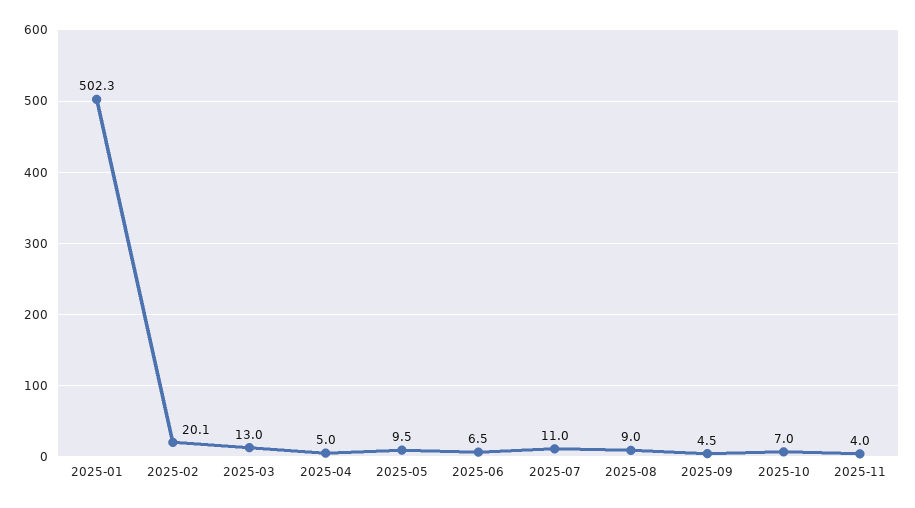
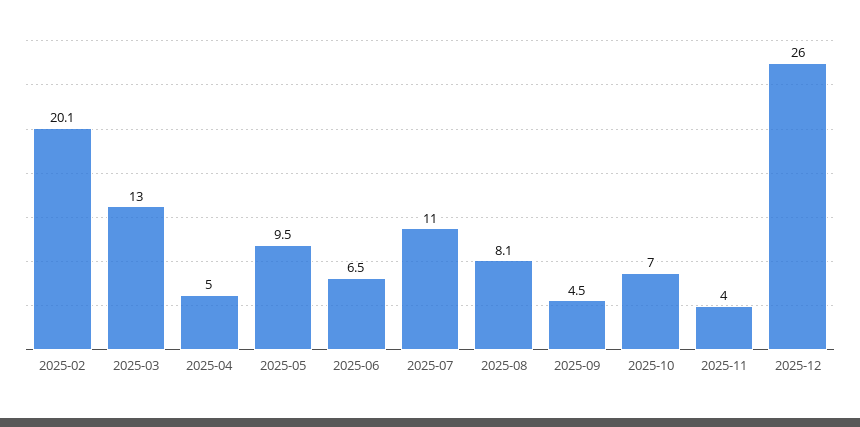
2025-01: 502.3 -> none
2025-08: 9 -> 8.1
2025-12: none -> 26

